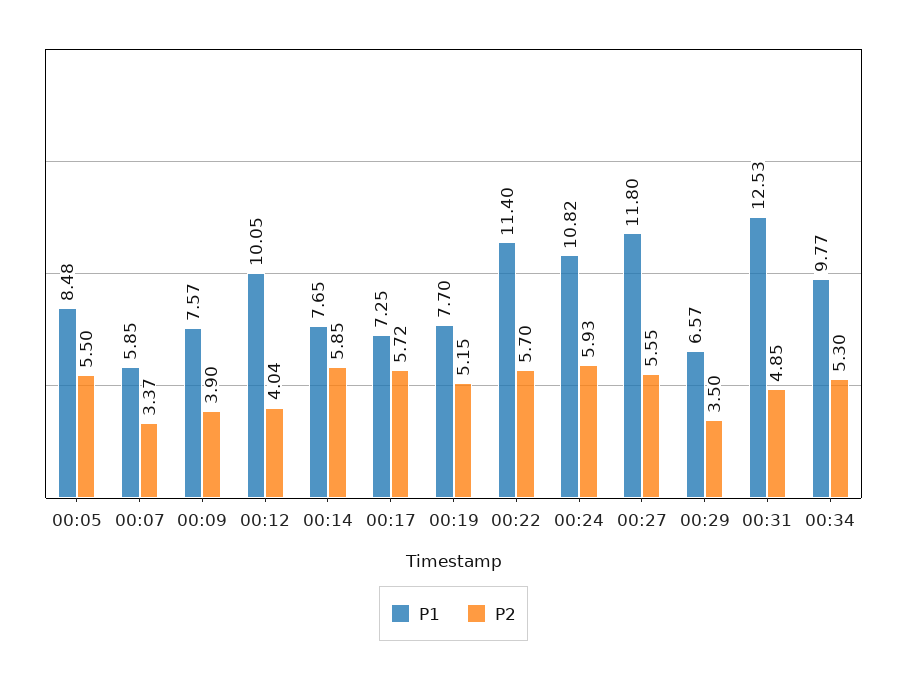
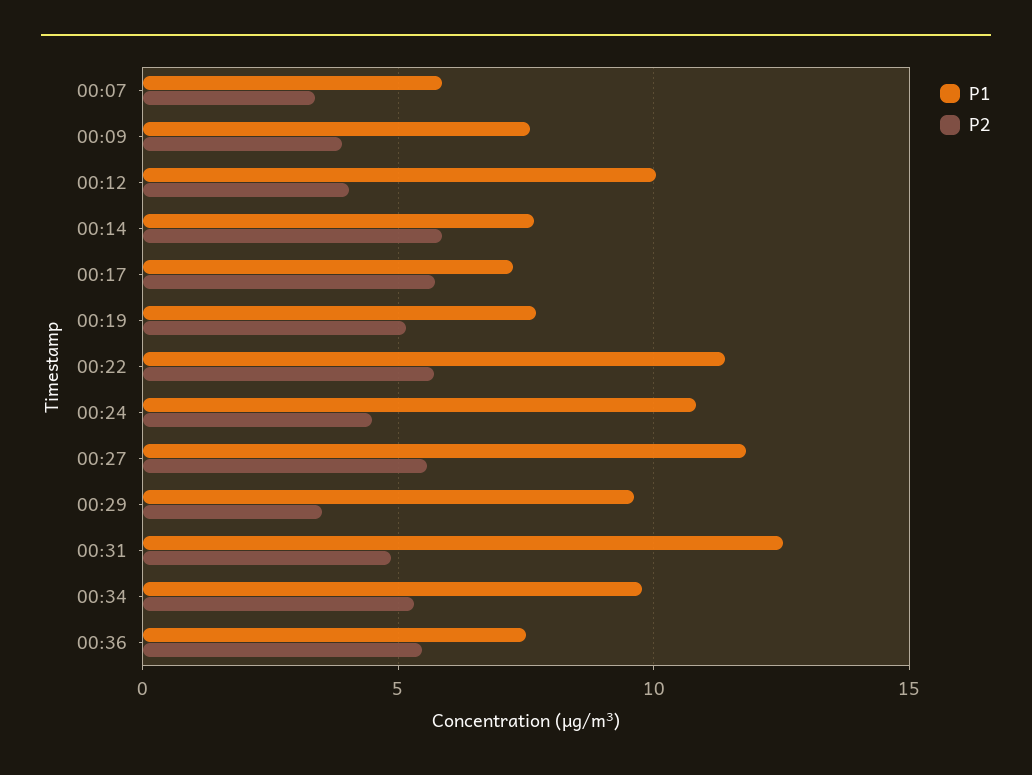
P1, 00:05: 8.48 -> none
P2, 00:05: 5.5 -> none
P2, 00:24: 5.93 -> 4.5
P1, 00:29: 6.57 -> 9.5
P1, 00:36: none -> 7.5
P2, 00:36: none -> 5.5

